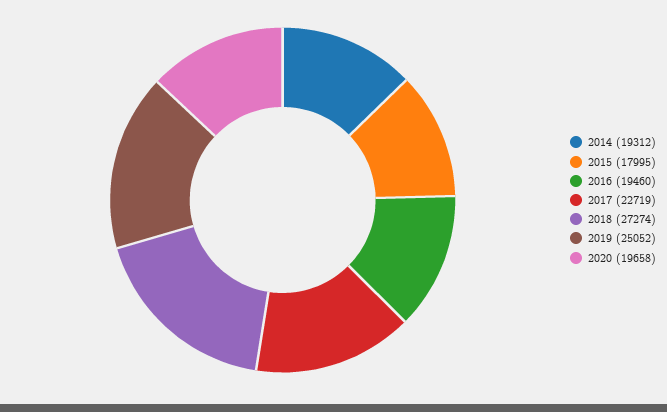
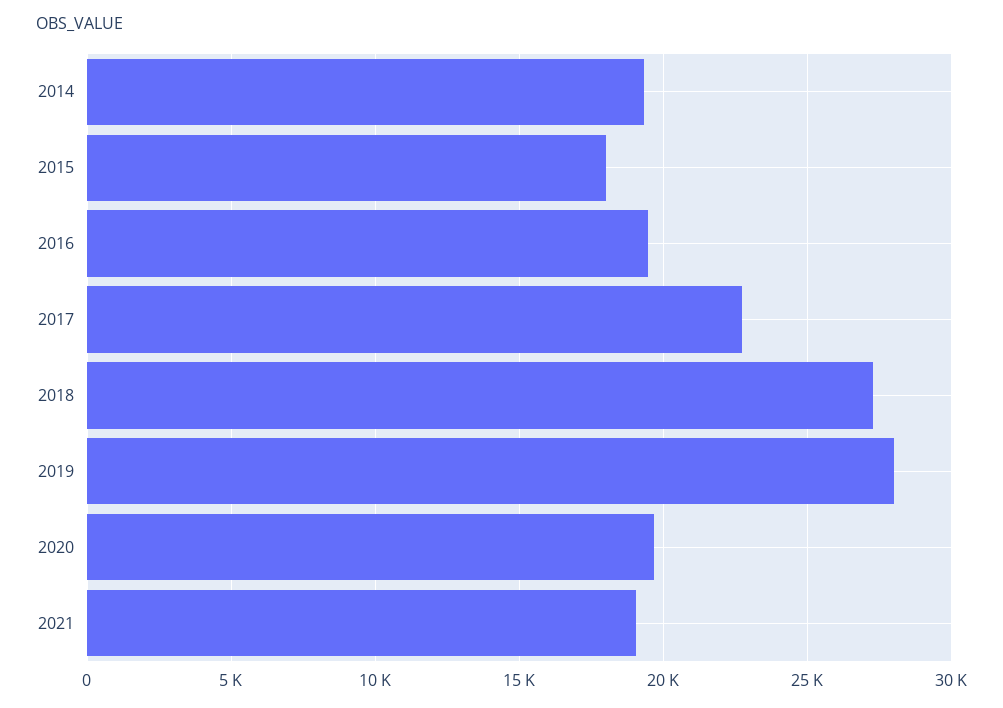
2019: 25052 -> 28000
2021: none -> 19000

